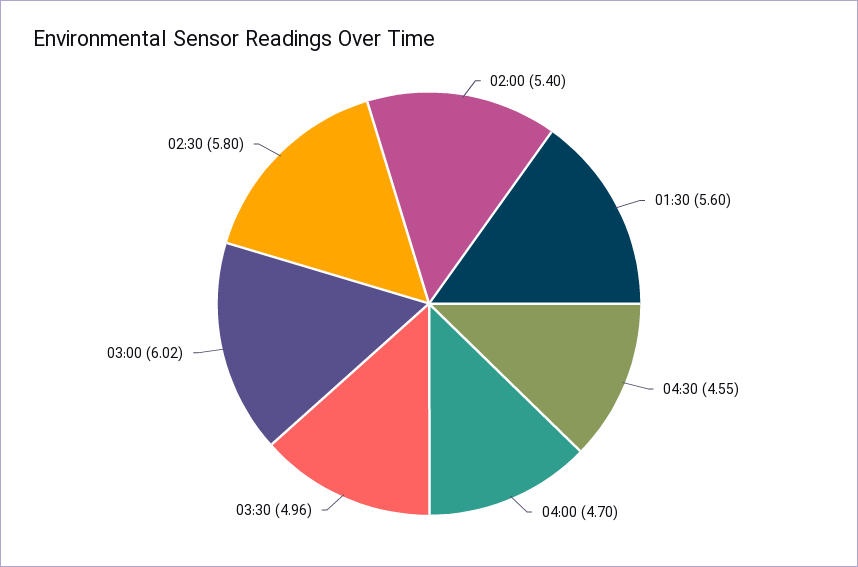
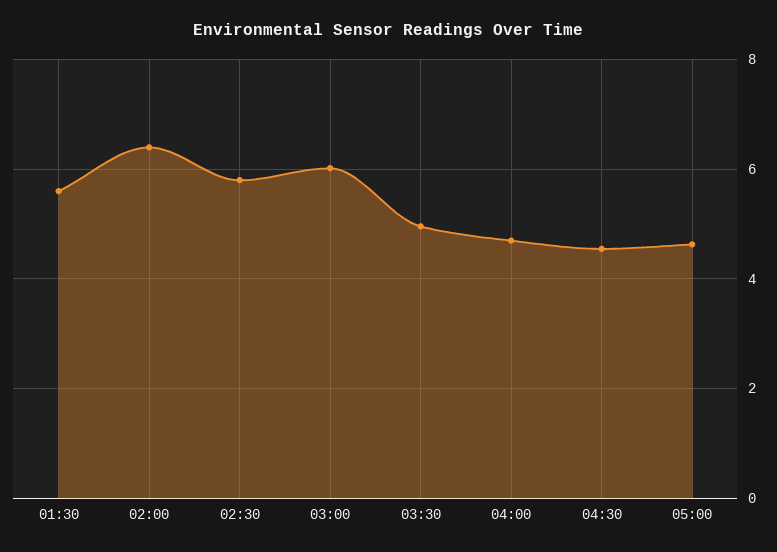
02:00: 5.4 -> 6.4
05:00: none -> 4.6

